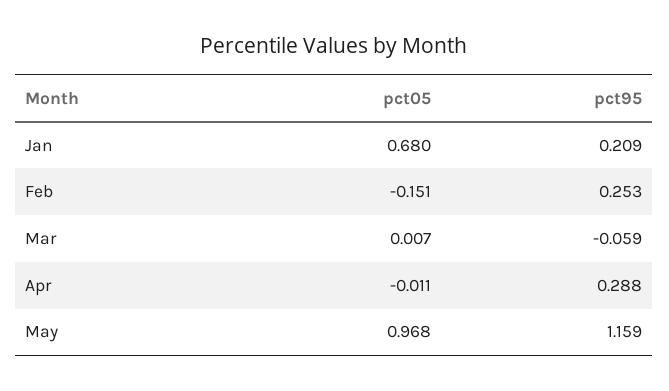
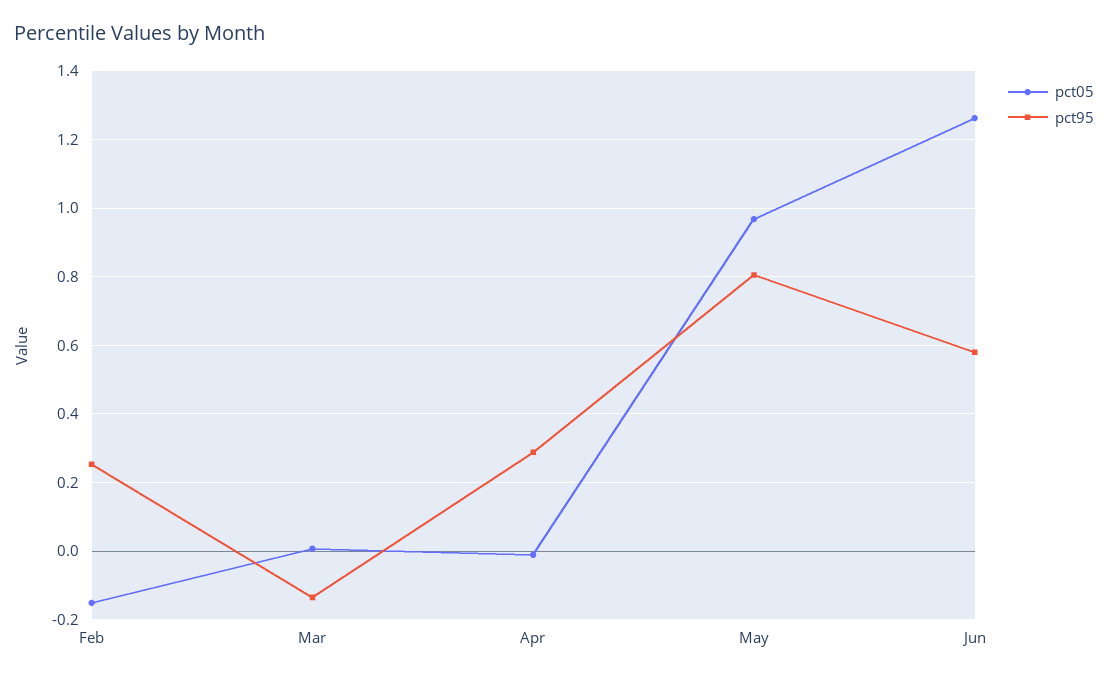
pct05, Jan: 0.68 -> none
pct95, Jan: 0.209 -> none
pct95, Mar: -0.059 -> -0.14
pct95, May: 1.159 -> 0.8
pct05, Jun: none -> 1.26
pct95, Jun: none -> 0.58

